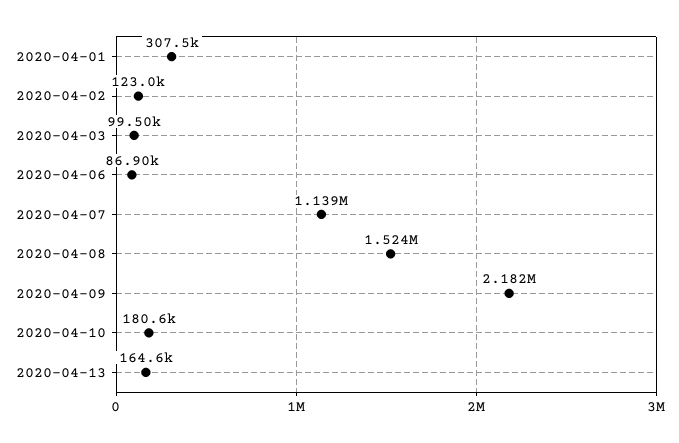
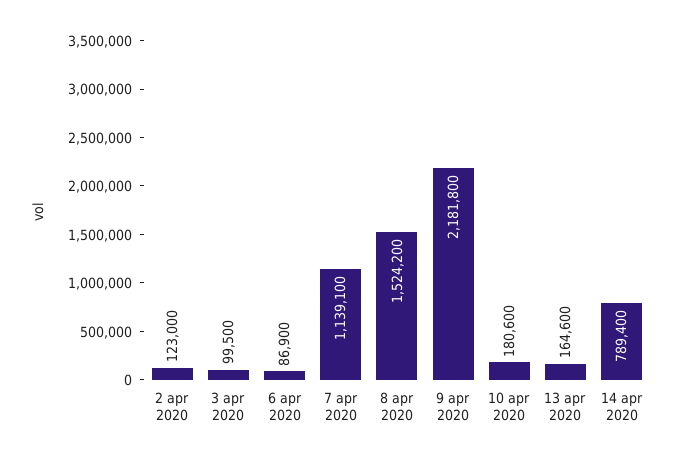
2020-04-01: 307500 -> none
14 apr 2020: none -> 789400

